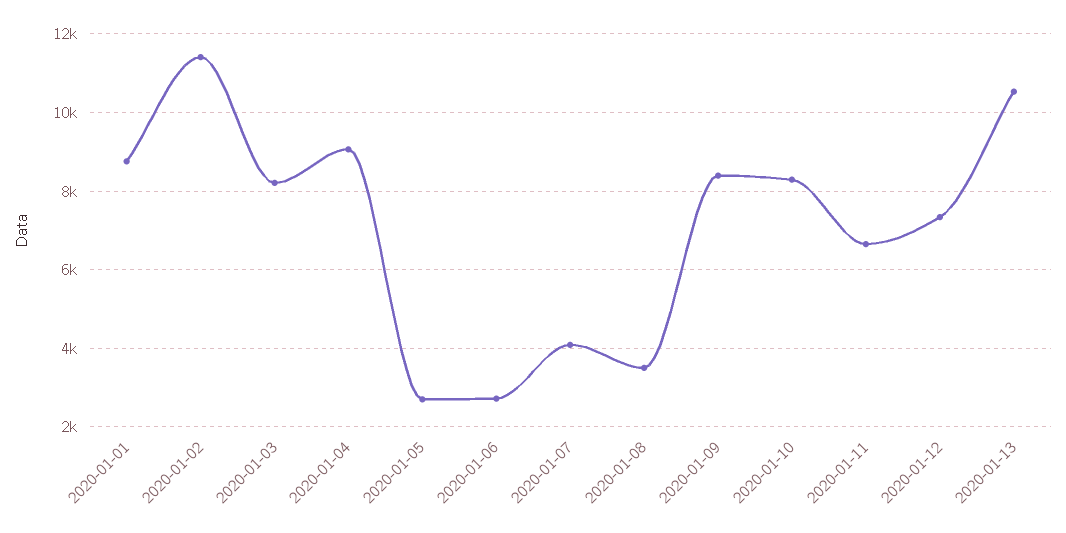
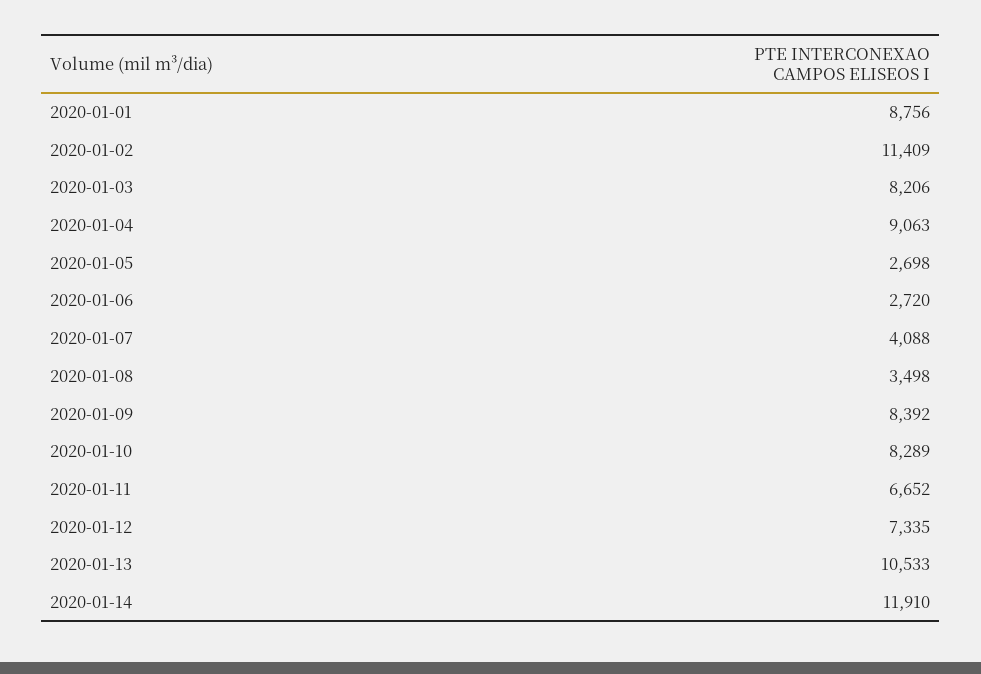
2020-01-14: none -> 11910

